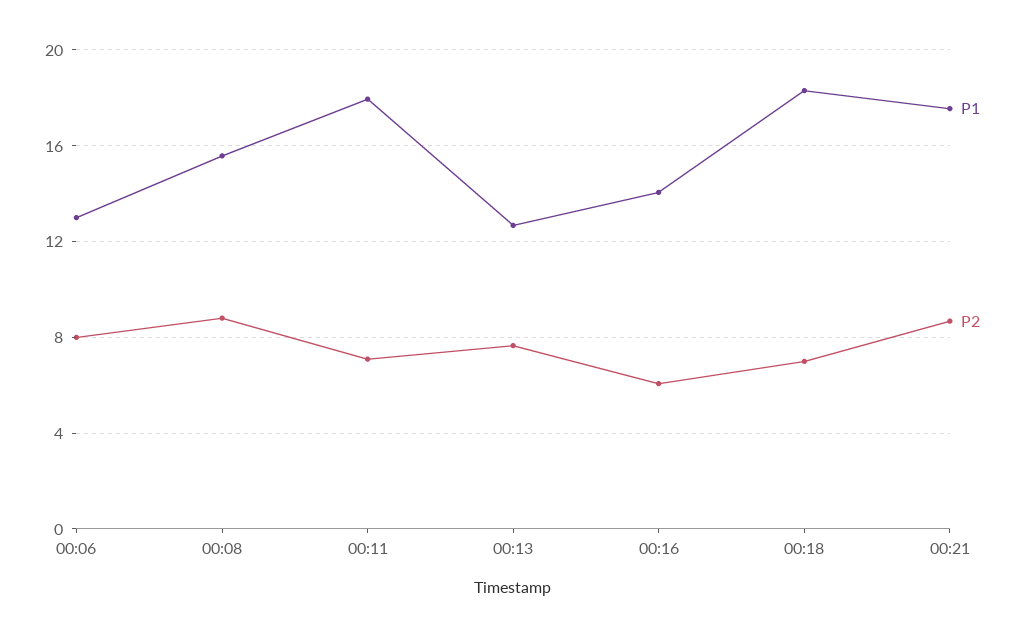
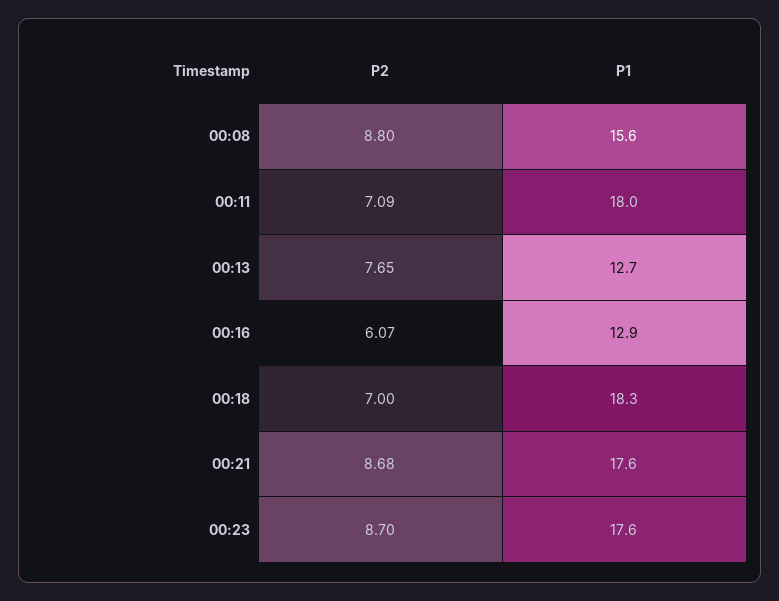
P1, 00:06: 13 -> none
P2, 00:06: 8 -> none
P1, 00:16: 14 -> 12.9
P2, 00:23: none -> 8.7
P1, 00:23: none -> 17.6

